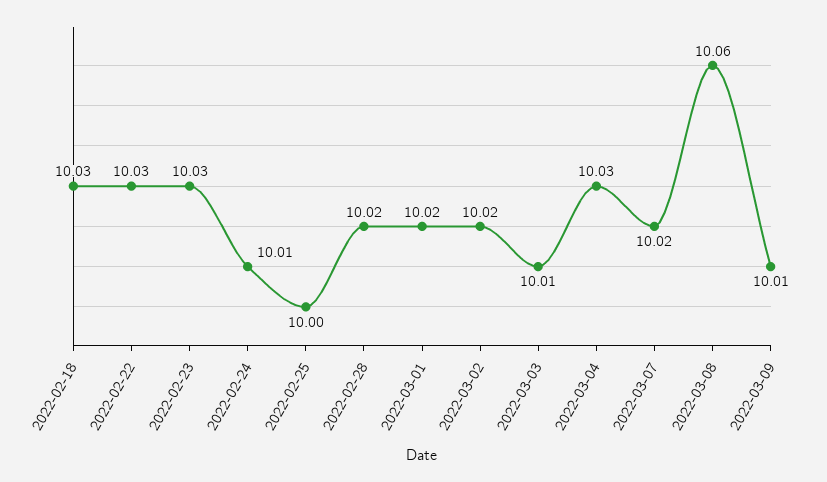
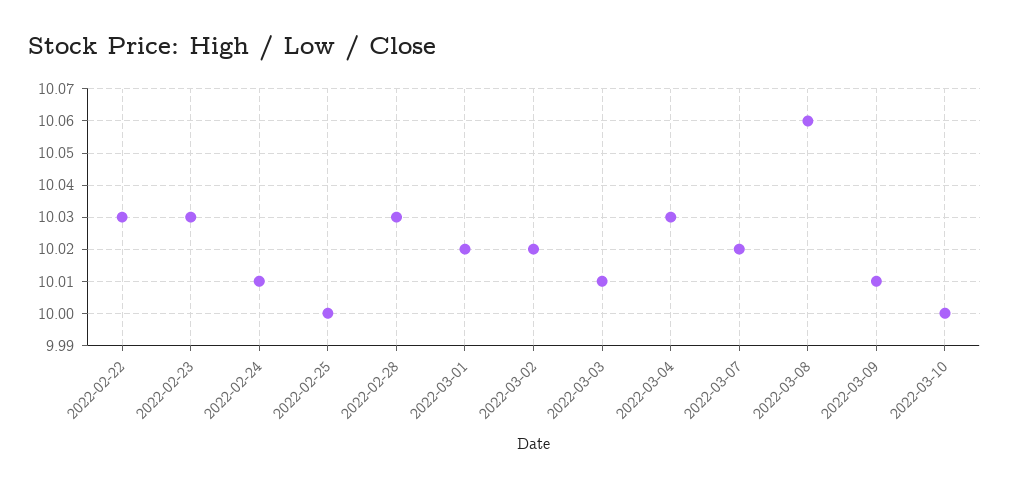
2022-02-18: 10.03 -> none
2022-02-28: 10.02 -> 10.03
2022-03-10: none -> 10

